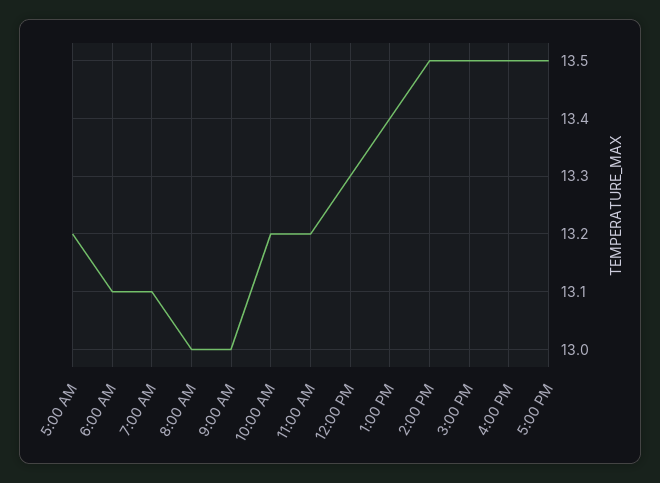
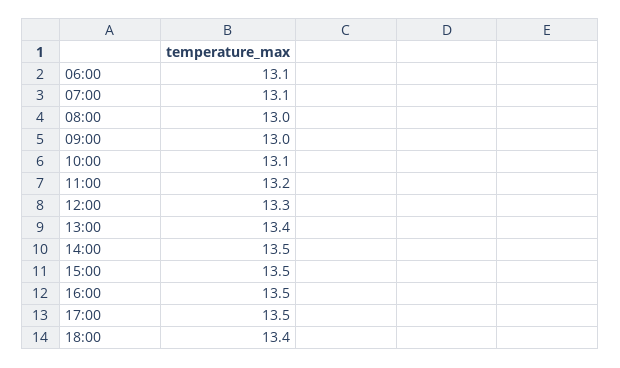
5:00 AM: 13.2 -> none
10:00 AM: 13.2 -> 13.1
18:00: none -> 13.4

